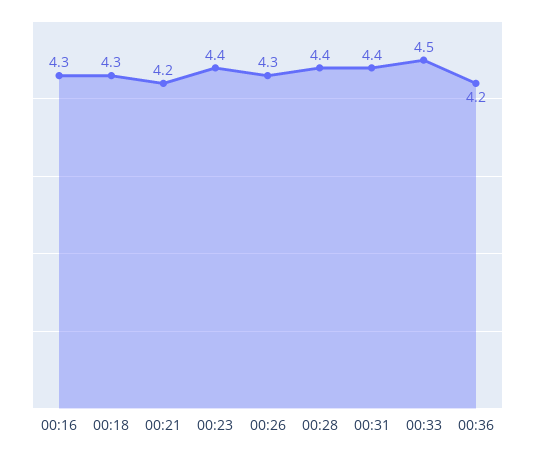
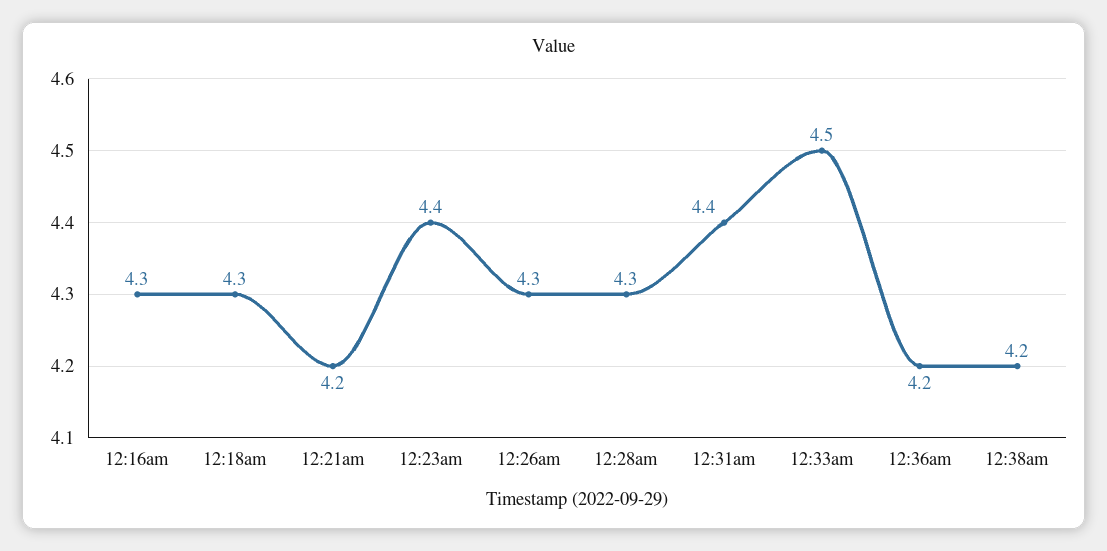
00:28: 4.4 -> 4.3
12:38am: none -> 4.2

